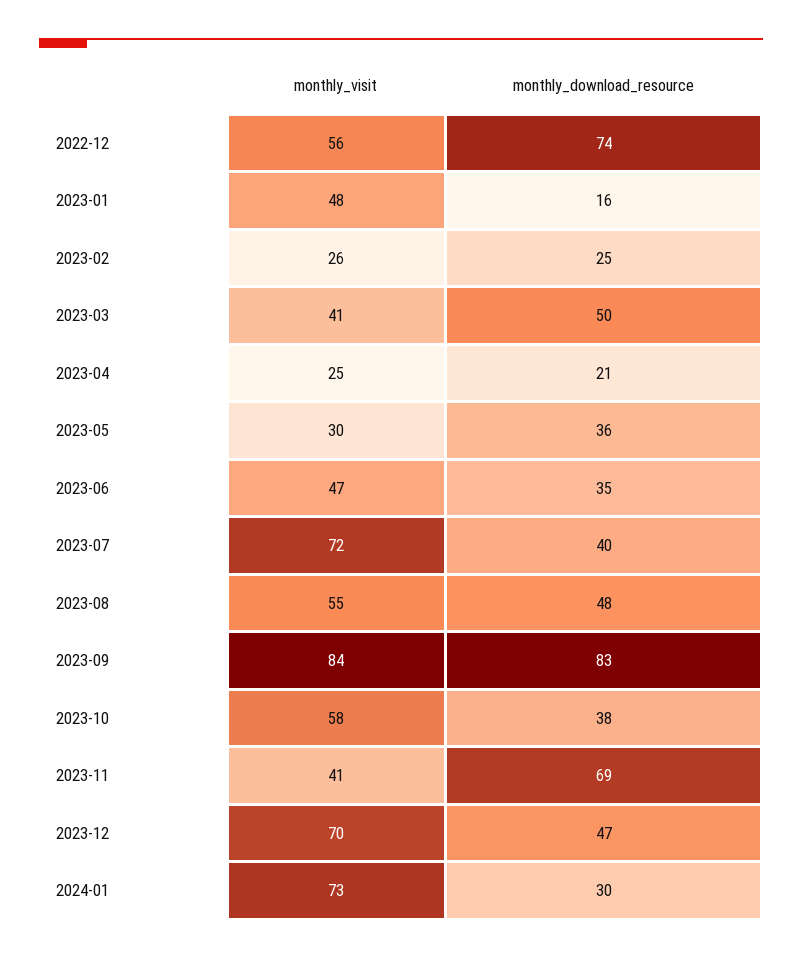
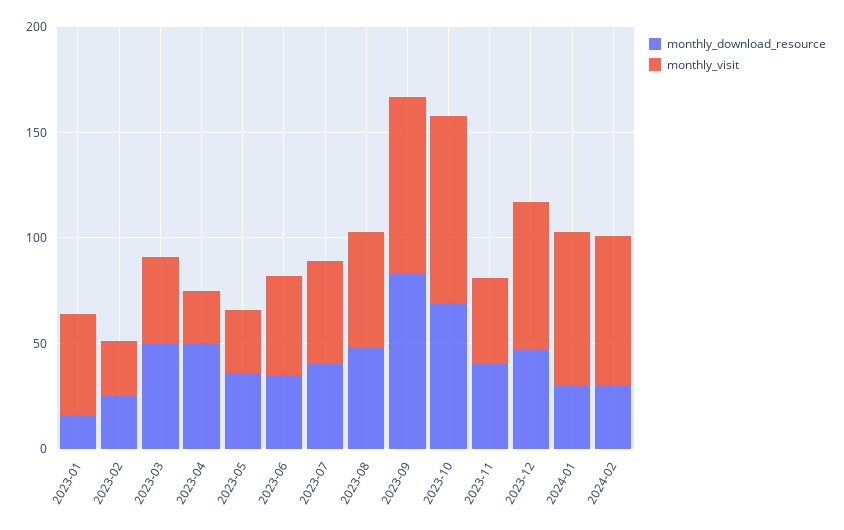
monthly_visit, 2022-12: 56 -> none
monthly_download_resource, 2022-12: 74 -> none
monthly_download_resource, 2023-04: 21 -> 50
monthly_visit, 2023-07: 72 -> 50
monthly_visit, 2023-10: 58 -> 90
monthly_download_resource, 2023-10: 38 -> 70
monthly_download_resource, 2023-11: 69 -> 40
monthly_download_resource, 2024-02: none -> 30
monthly_visit, 2024-02: none -> 70

